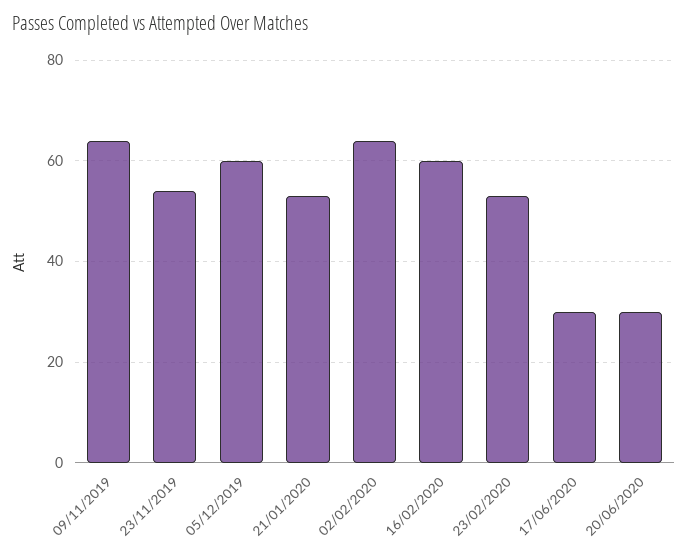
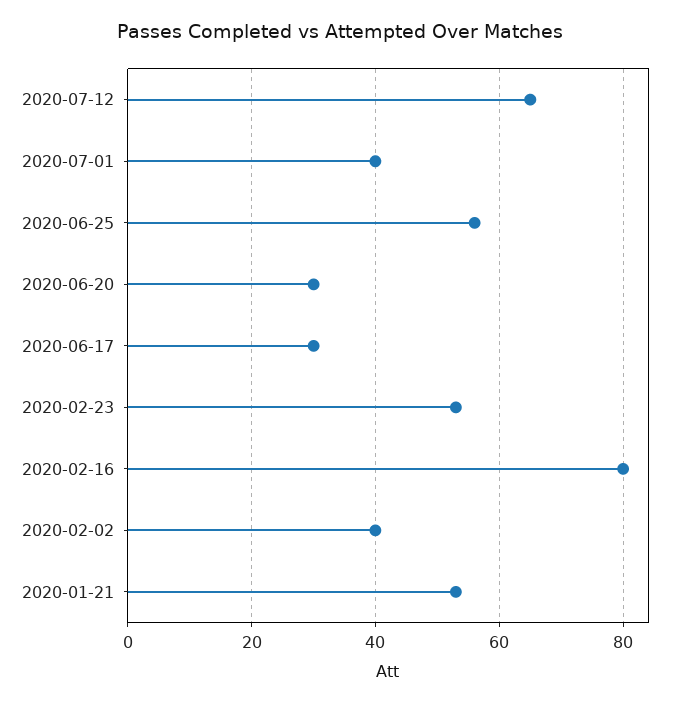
09/11/2019: 65 -> none
23/11/2019: 55 -> none
05/12/2019: 60 -> none
02/02/2020: 65 -> 40
16/02/2020: 60 -> 80
2020-07-12: none -> 65
2020-07-01: none -> 40
2020-06-25: none -> 55

